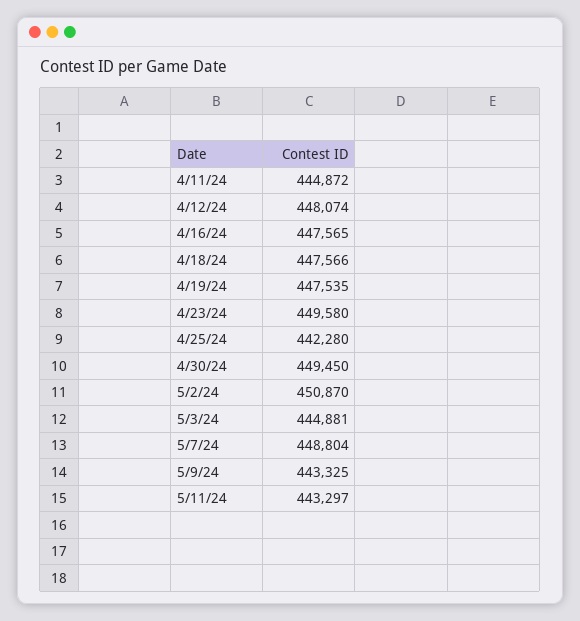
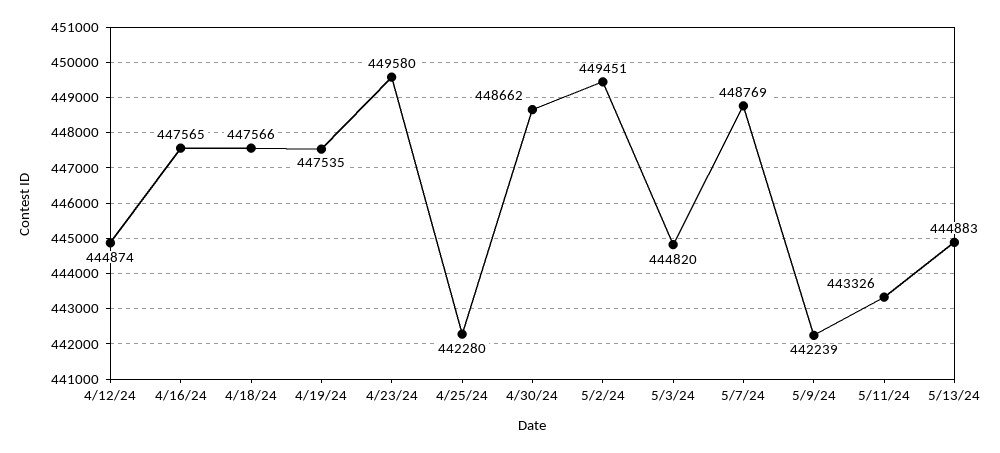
4/11/24: 444872 -> none
4/12/24: 448074 -> 444874
4/30/24: 449450 -> 448662
5/2/24: 450870 -> 449451
5/3/24: 444881 -> 444820
5/7/24: 448804 -> 448769
5/9/24: 443325 -> 442239
5/11/24: 443297 -> 443326
5/13/24: none -> 444883

